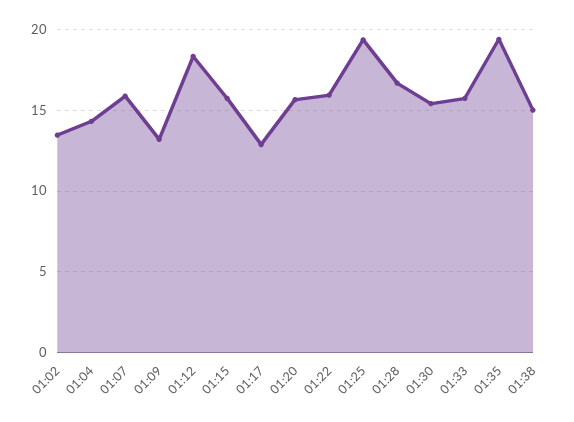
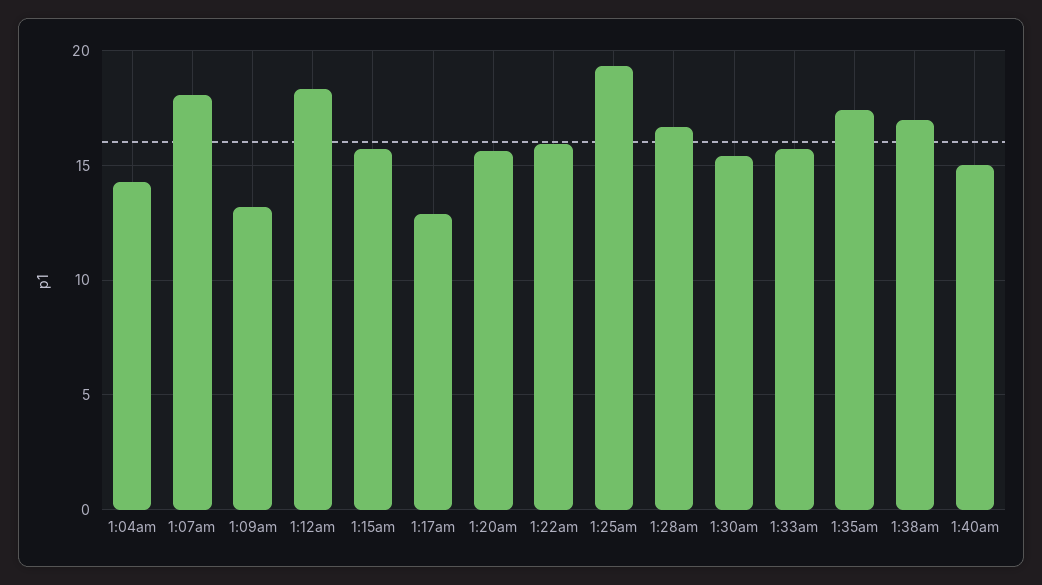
01:02: 13.5 -> none
01:07: 16 -> 18
01:35: 19.5 -> 17.5
01:38: 15 -> 17
1:40am: none -> 15

